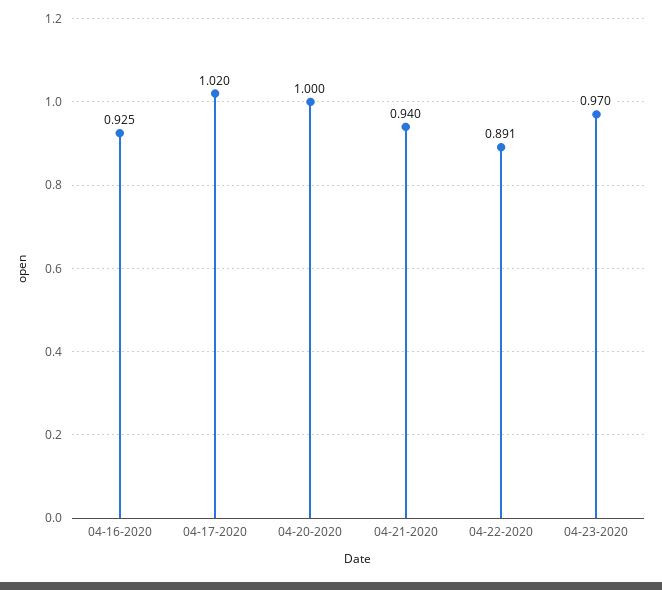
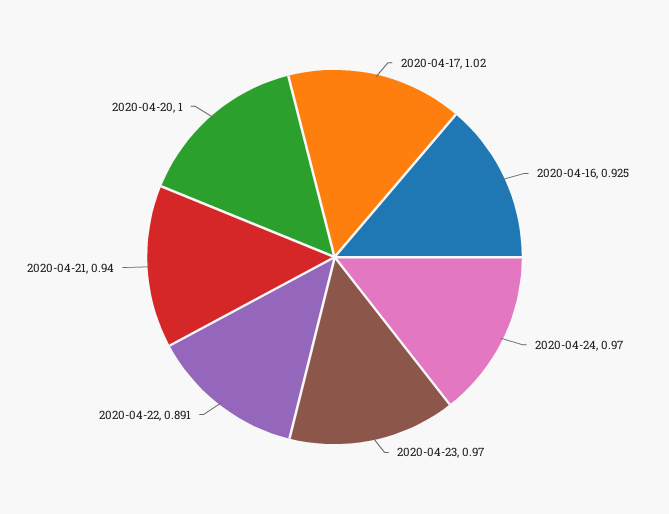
2020-04-24: none -> 0.97

